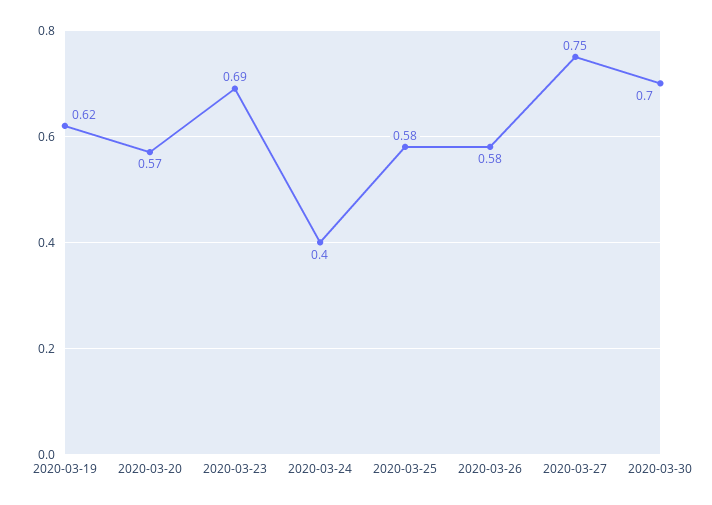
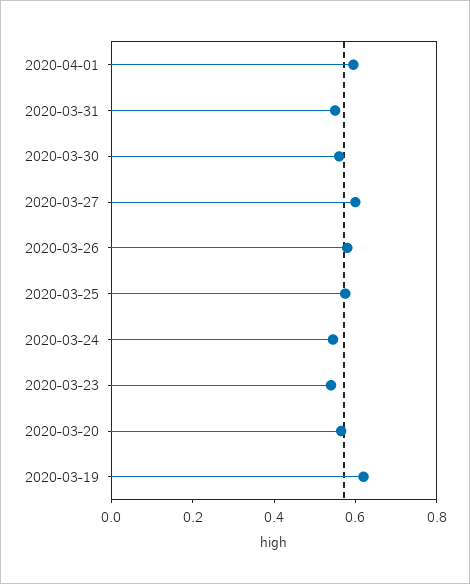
2020-03-23: 0.69 -> 0.55
2020-03-24: 0.4 -> 0.55
2020-03-27: 0.75 -> 0.6
2020-03-30: 0.7 -> 0.55
2020-04-01: none -> 0.6
2020-03-31: none -> 0.55

